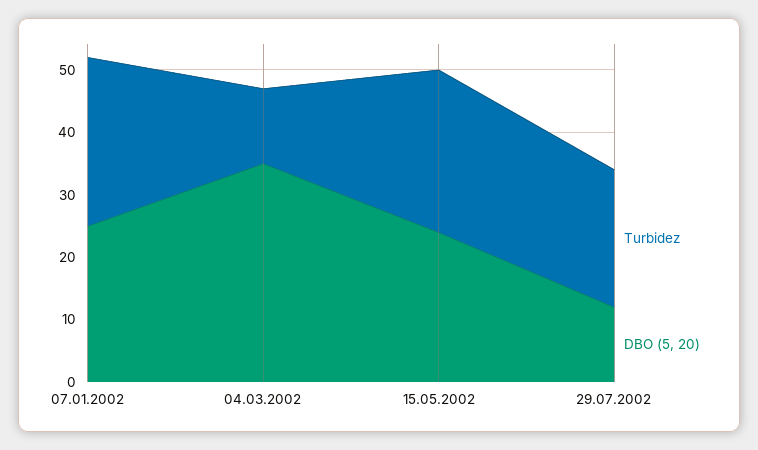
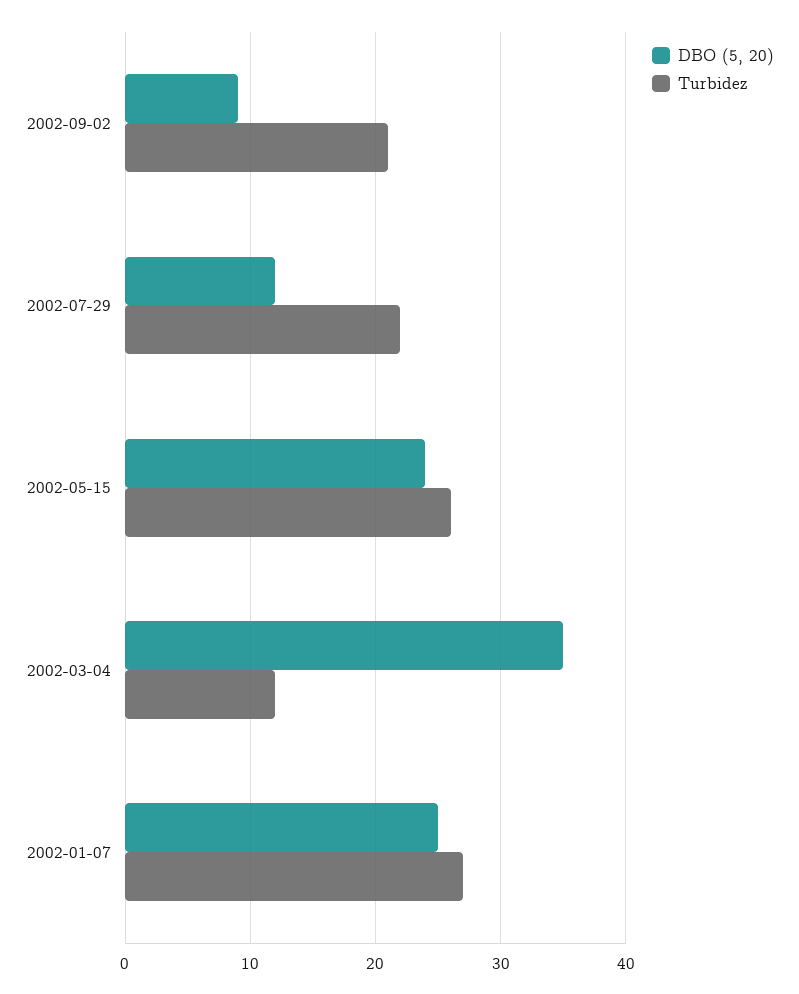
DBO (5, 20), 2002-09-02: none -> 9
Turbidez, 2002-09-02: none -> 21

